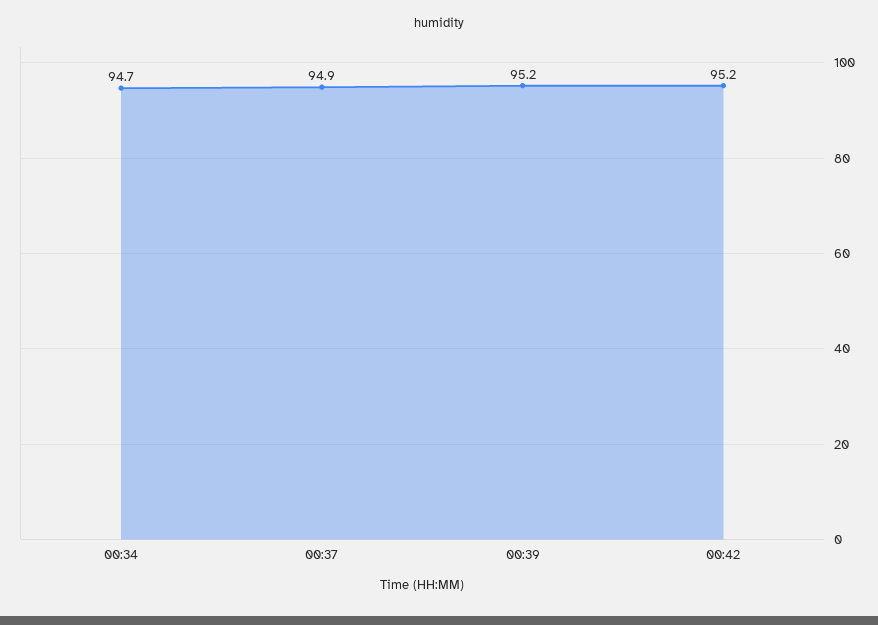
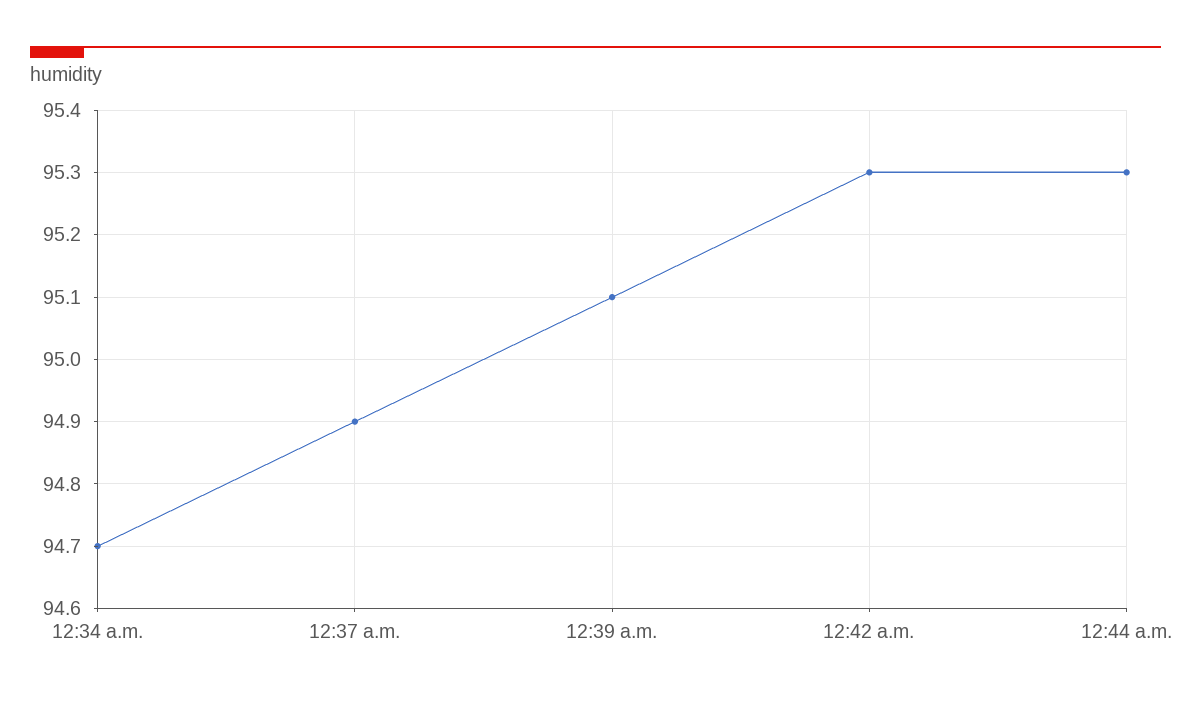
00:39: 95.2 -> 95.1
00:42: 95.2 -> 95.3
12:44 a.m.: none -> 95.3

